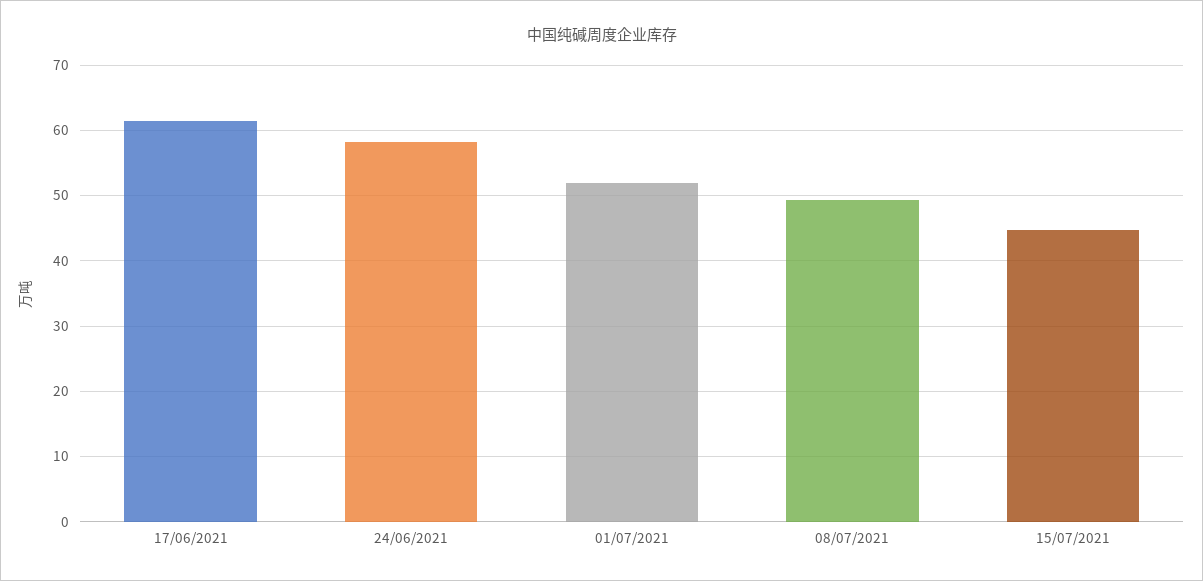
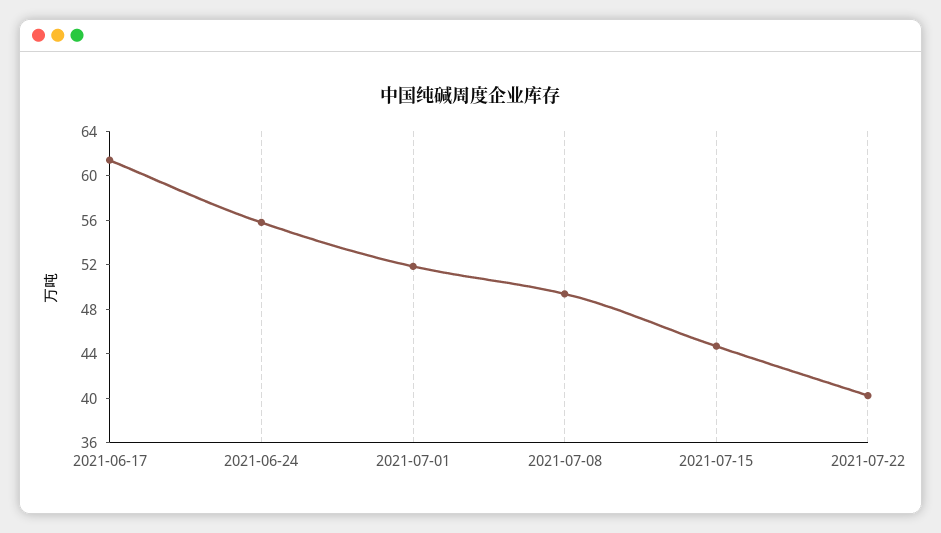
24/06/2021: 58 -> 56
2021-07-22: none -> 40

